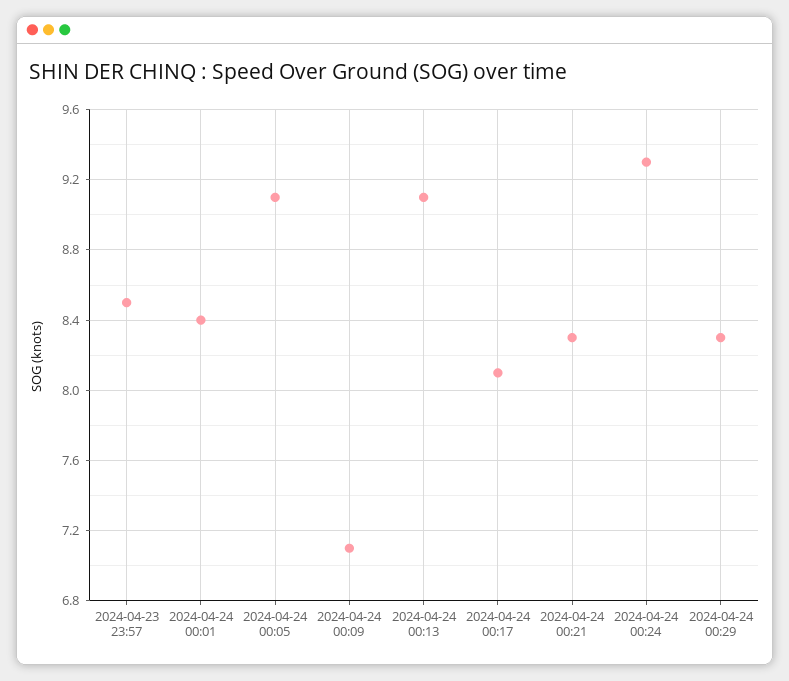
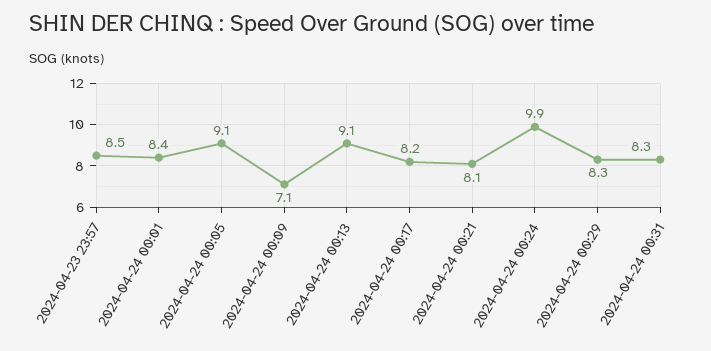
2024-04-24 00:17: 8.1 -> 8.2
2024-04-24 00:21: 8.3 -> 8.1
2024-04-24 00:24: 9.3 -> 9.9
2024-04-24 00:31: none -> 8.3

